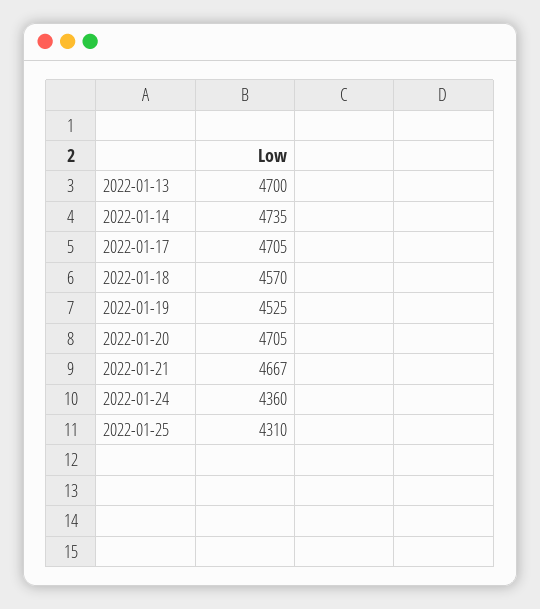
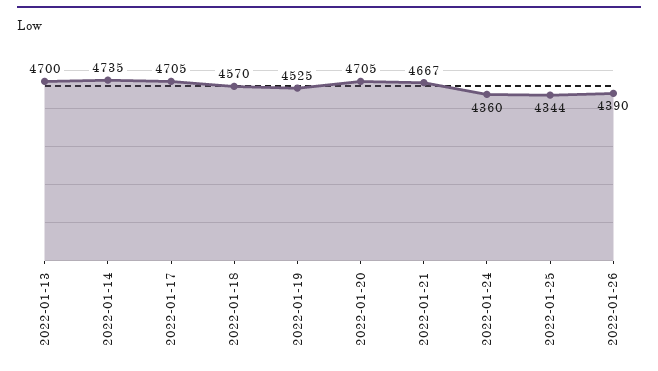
2022-01-25: 4310 -> 4344
2022-01-26: none -> 4390

